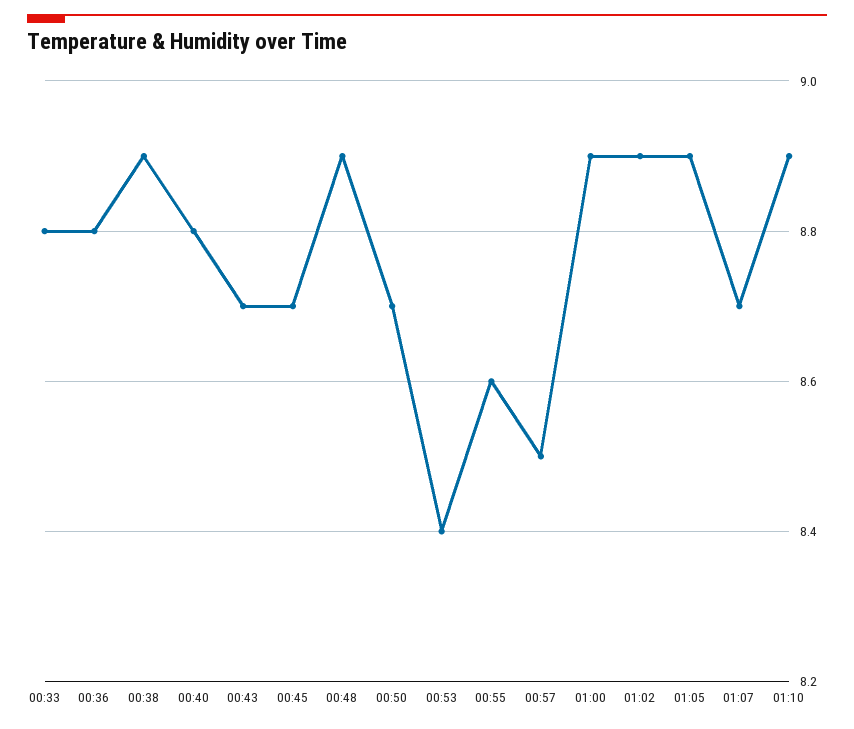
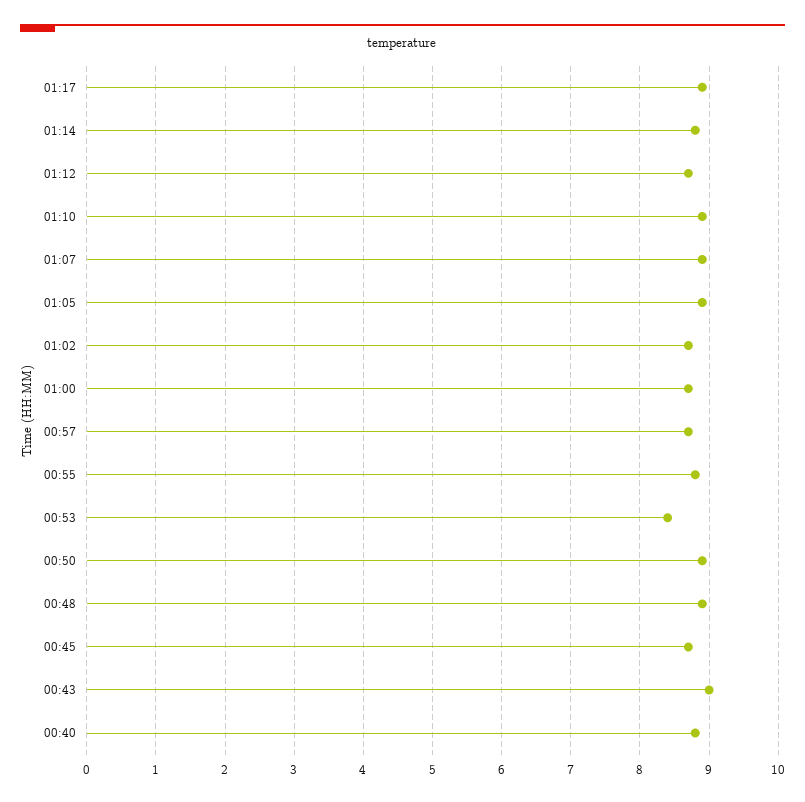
00:33: 8.8 -> none
00:36: 8.8 -> none
00:38: 8.9 -> none
00:43: 8.7 -> 9
00:50: 8.7 -> 8.9
00:55: 8.6 -> 8.8
00:57: 8.5 -> 8.7
01:00: 8.9 -> 8.7
01:02: 8.9 -> 8.7
01:07: 8.7 -> 8.9
01:17: none -> 8.9
01:14: none -> 8.8
01:12: none -> 8.7

